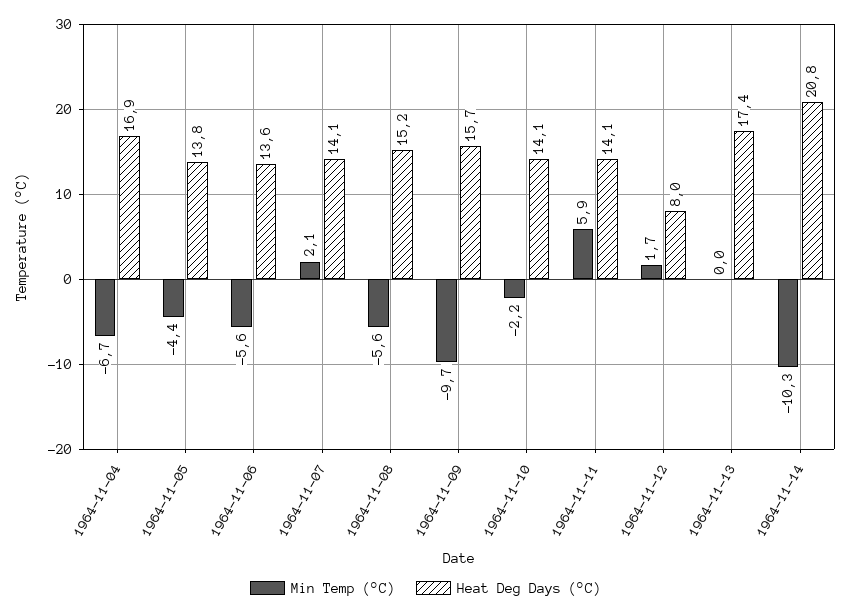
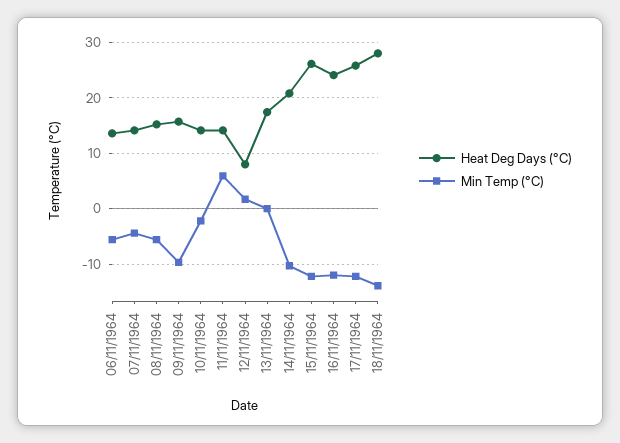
Min Temp (°C), 1964-11-04: -6.7 -> none
Heat Deg Days (°C), 1964-11-04: 16.9 -> none
Min Temp (°C), 1964-11-05: -4.4 -> none
Heat Deg Days (°C), 1964-11-05: 13.8 -> none
Min Temp (°C), 1964-11-07: 2.1 -> -4
Heat Deg Days (°C), 15/11/1964: none -> 26
Min Temp (°C), 15/11/1964: none -> -12
Heat Deg Days (°C), 16/11/1964: none -> 24
Min Temp (°C), 16/11/1964: none -> -12
Heat Deg Days (°C), 17/11/1964: none -> 26
Min Temp (°C), 17/11/1964: none -> -12
Heat Deg Days (°C), 18/11/1964: none -> 28
Min Temp (°C), 18/11/1964: none -> -14

